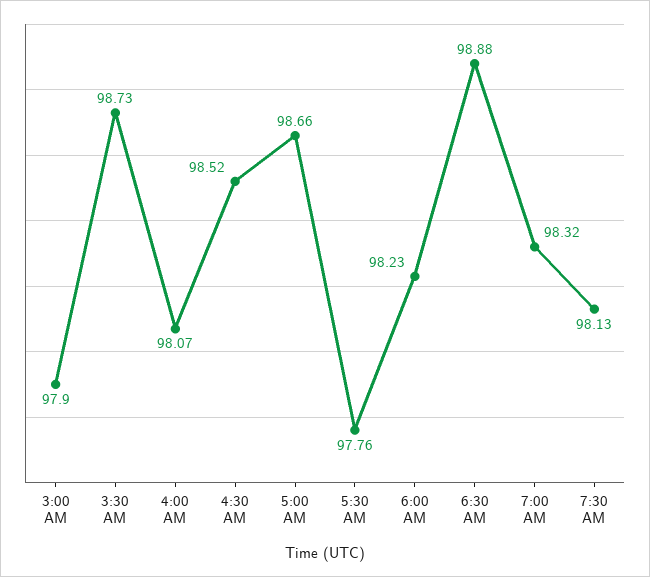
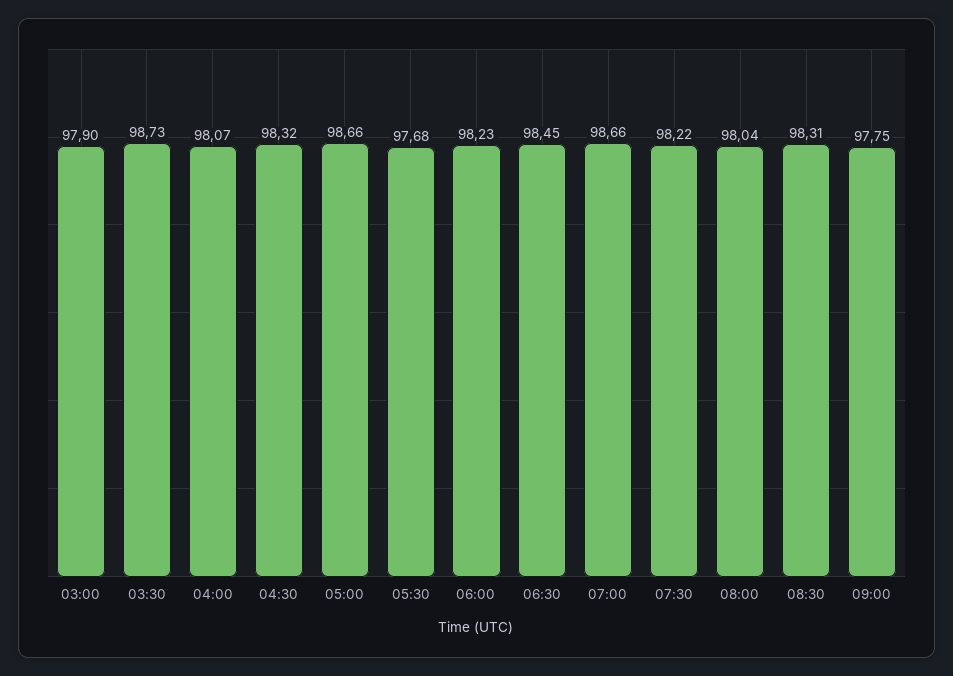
4:30 AM: 98.52 -> 98.32
5:30 AM: 97.76 -> 97.68
6:30 AM: 98.88 -> 98.45
7:00 AM: 98.32 -> 98.66
7:30 AM: 98.13 -> 98.22
08:00: none -> 98.04
08:30: none -> 98.31
09:00: none -> 97.75

